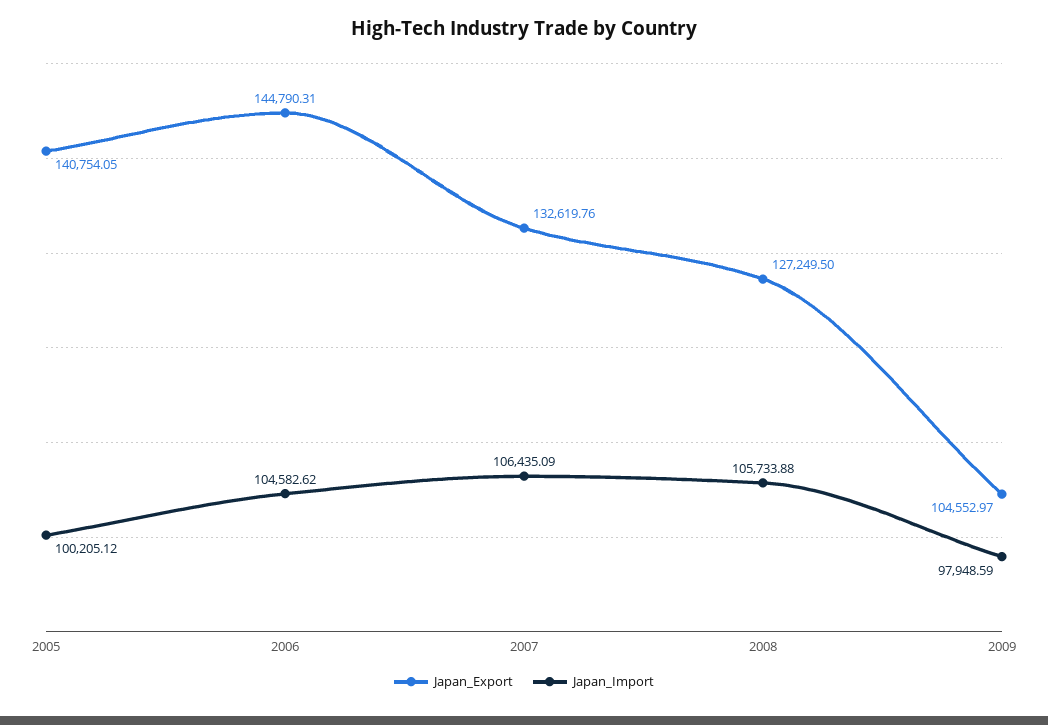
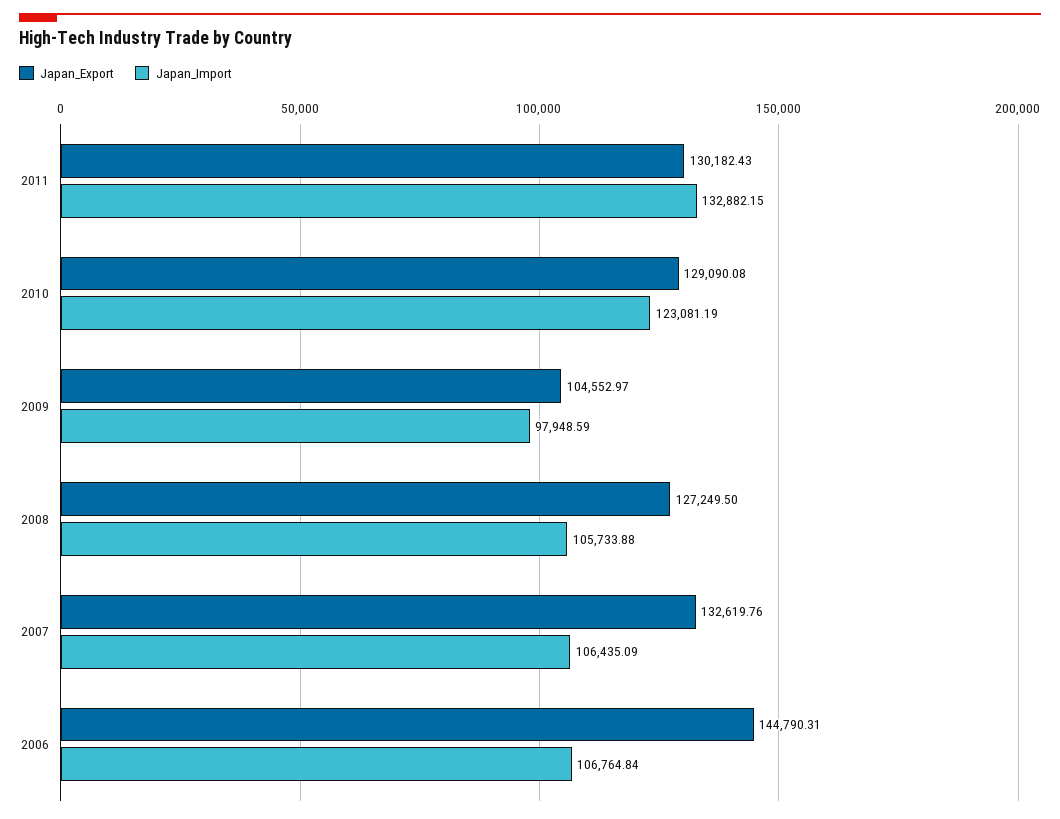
Japan_Export, 2005: 140754.05 -> none
Japan_Import, 2005: 100205.12 -> none
Japan_Import, 2006: 104582.62 -> 106764.84
Japan_Export, 2011: none -> 130182.43
Japan_Import, 2011: none -> 132882.15
Japan_Export, 2010: none -> 129090.08
Japan_Import, 2010: none -> 123081.19

